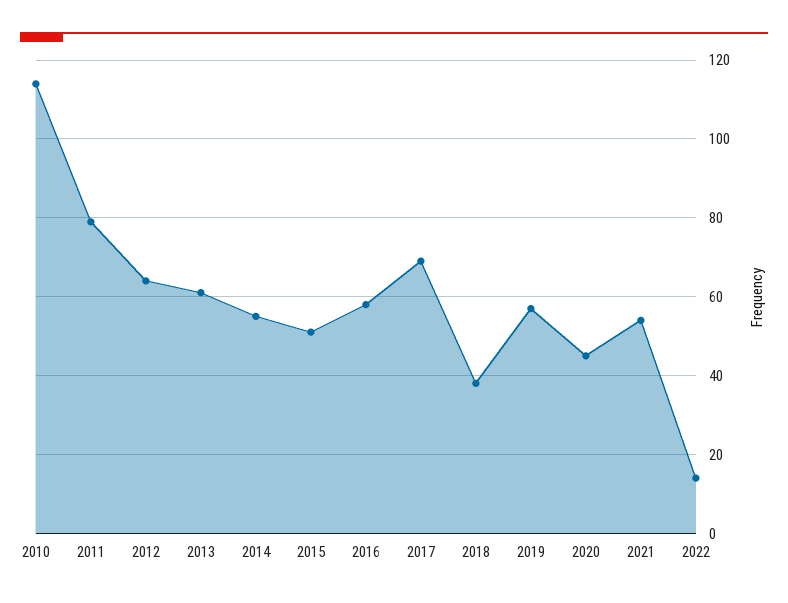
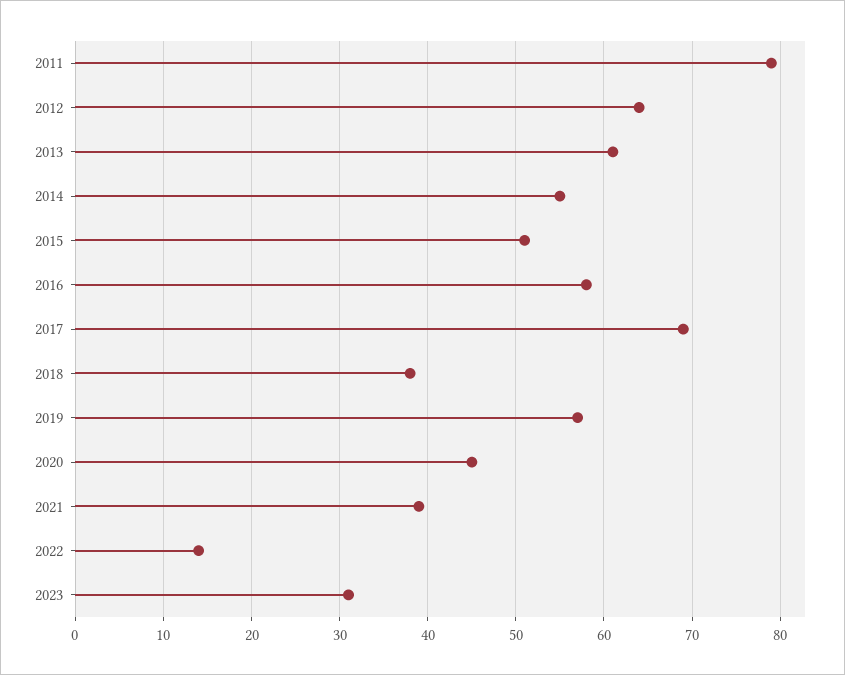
2010: 115 -> none
2021: 55 -> 39
2023: none -> 31

